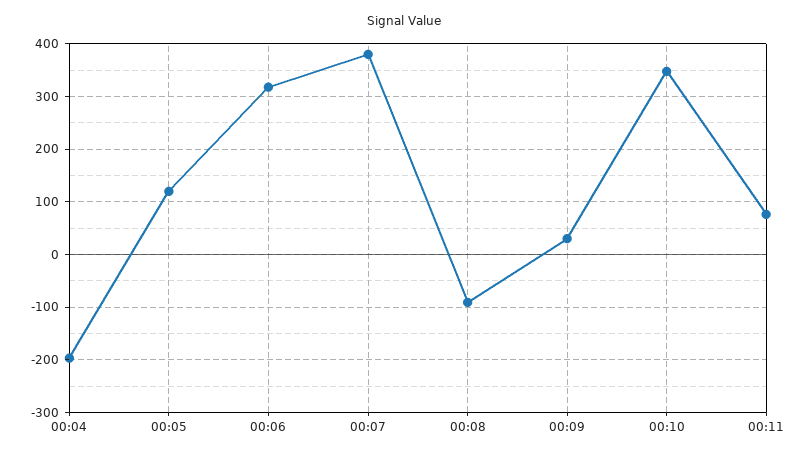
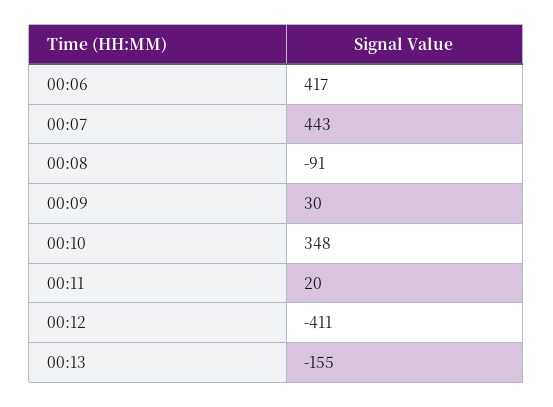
00:04: -200 -> none
00:05: 120 -> none
00:06: 320 -> 417
00:07: 380 -> 443
00:11: 80 -> 20
00:12: none -> -411
00:13: none -> -155

